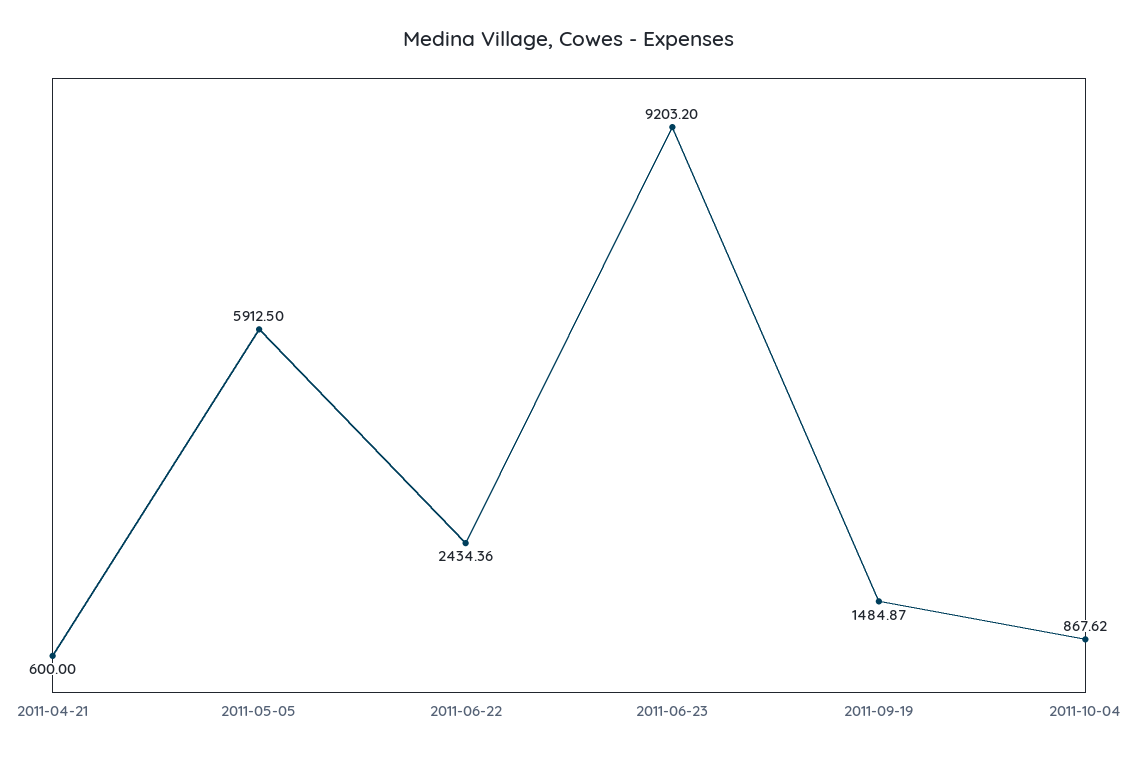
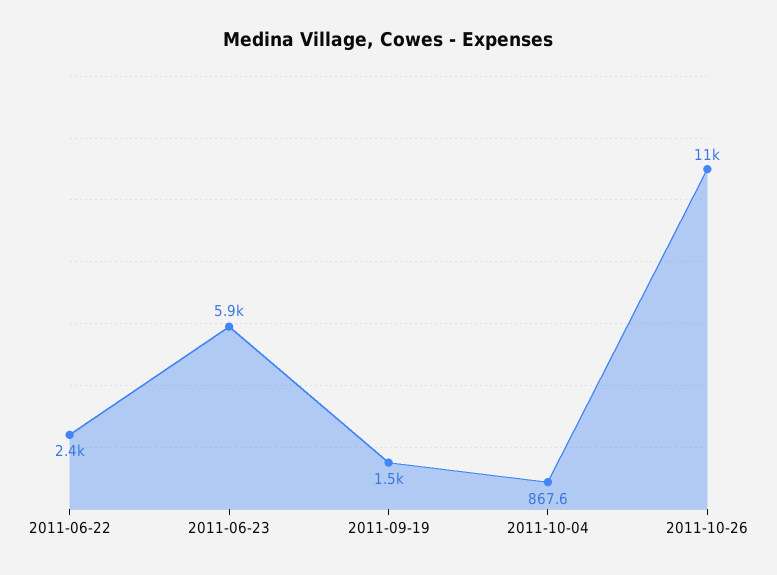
2011-04-21: 600 -> none
2011-05-05: 5912.5 -> none
2011-06-23: 9203.2 -> 5900
2011-10-26: none -> 11000

